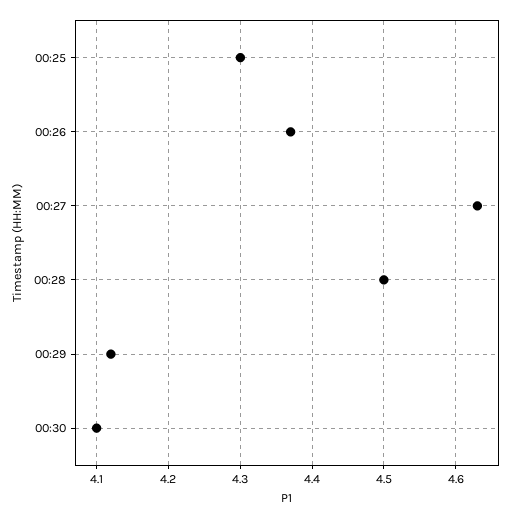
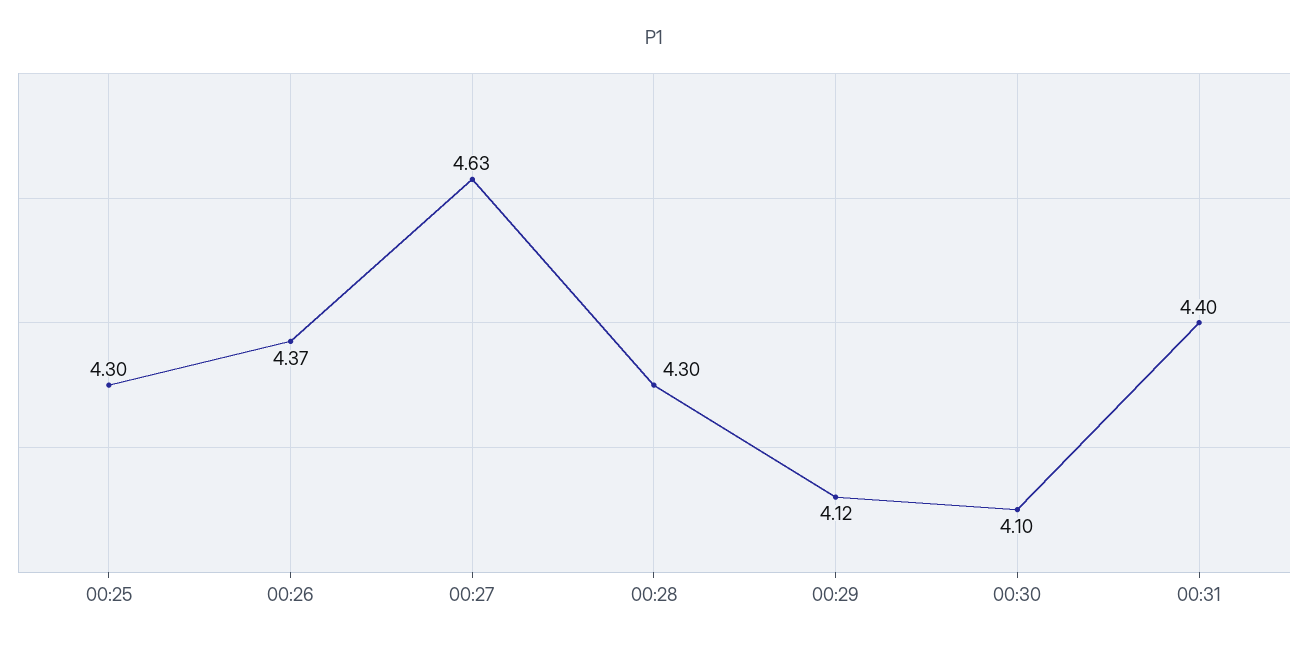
00:28: 4.5 -> 4.3
00:31: none -> 4.4

